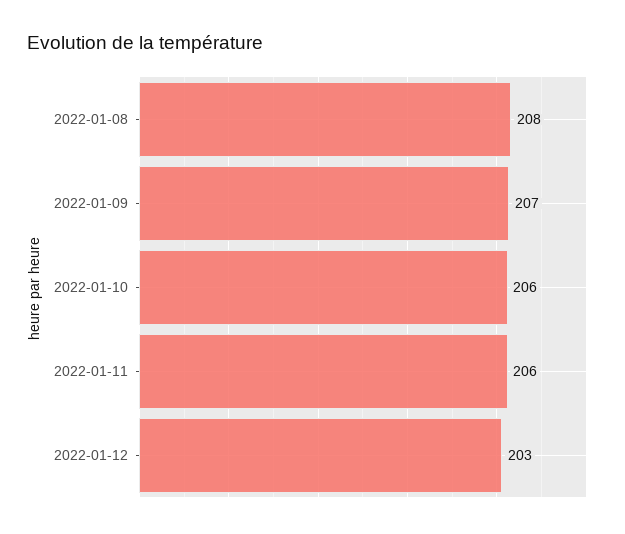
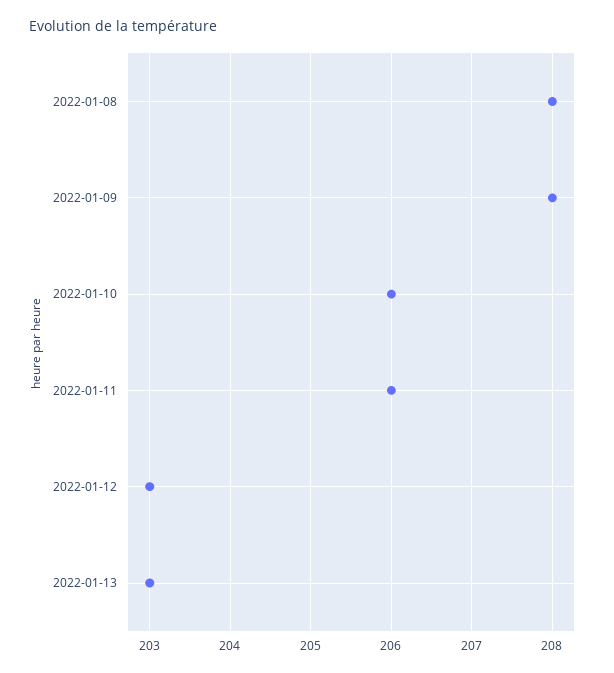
2022-01-09: 207 -> 208
2022-01-13: none -> 203

